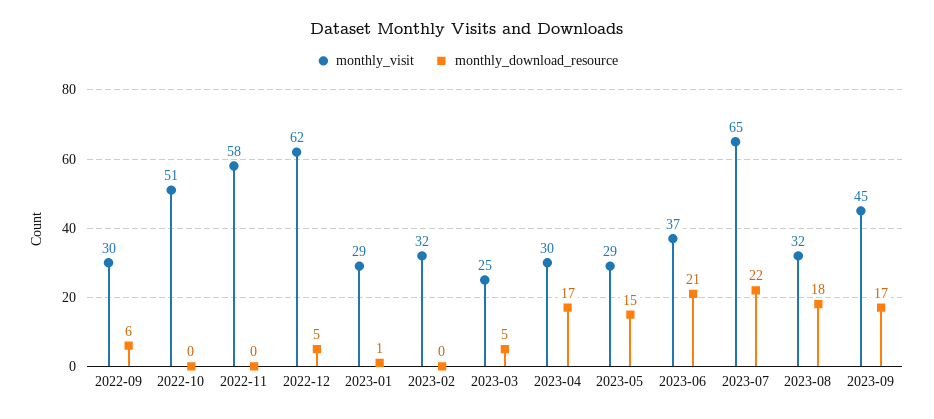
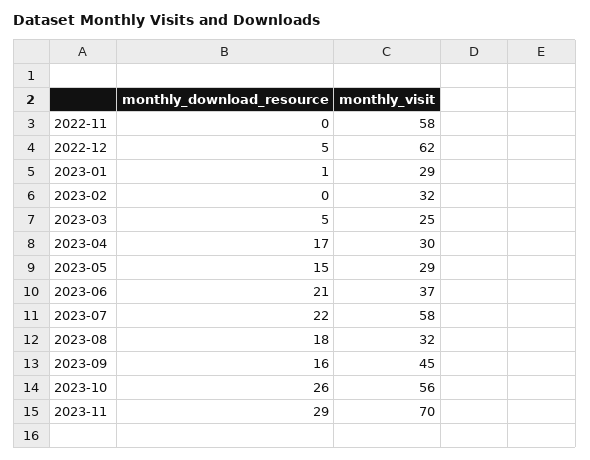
monthly_visit, 2022-09: 30 -> none
monthly_download_resource, 2022-09: 6 -> none
monthly_visit, 2022-10: 51 -> none
monthly_download_resource, 2022-10: 0 -> none
monthly_visit, 2023-07: 65 -> 58
monthly_download_resource, 2023-09: 17 -> 16
monthly_download_resource, 2023-10: none -> 26
monthly_visit, 2023-10: none -> 56
monthly_download_resource, 2023-11: none -> 29
monthly_visit, 2023-11: none -> 70

